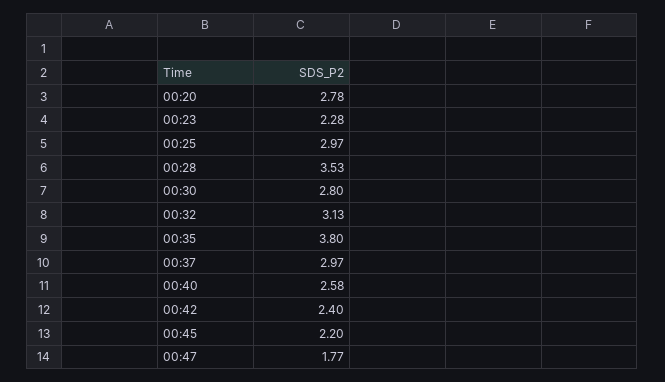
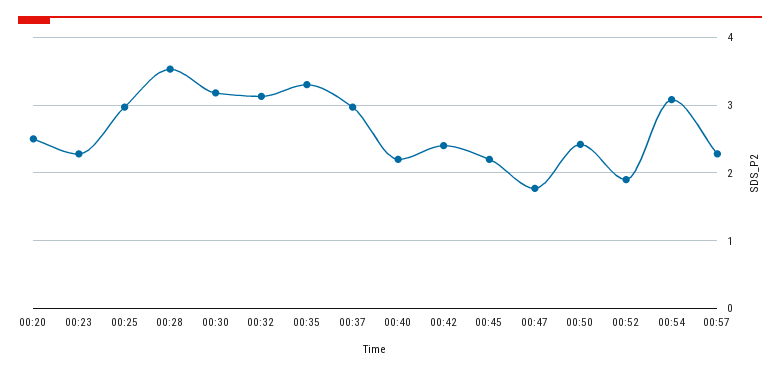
00:20: 2.78 -> 2.5
00:30: 2.8 -> 3.2
00:35: 3.8 -> 3.3
00:40: 2.58 -> 2.2
00:50: none -> 2.4
00:52: none -> 1.9
00:54: none -> 3.1
00:57: none -> 2.3

